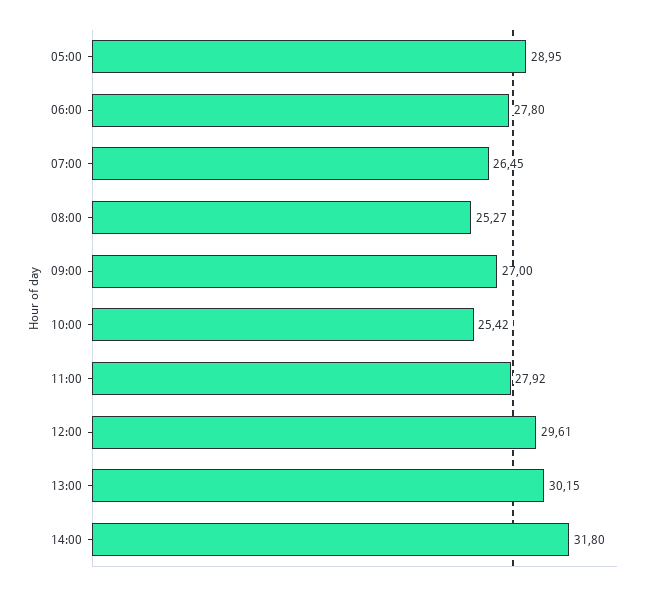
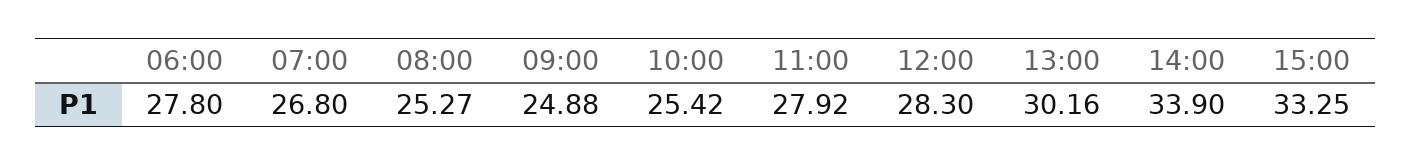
05:00: 28.95 -> none
07:00: 26.45 -> 26.8
09:00: 27 -> 24.88
12:00: 29.61 -> 28.3
13:00: 30.15 -> 30.16
14:00: 31.8 -> 33.9
15:00: none -> 33.25

